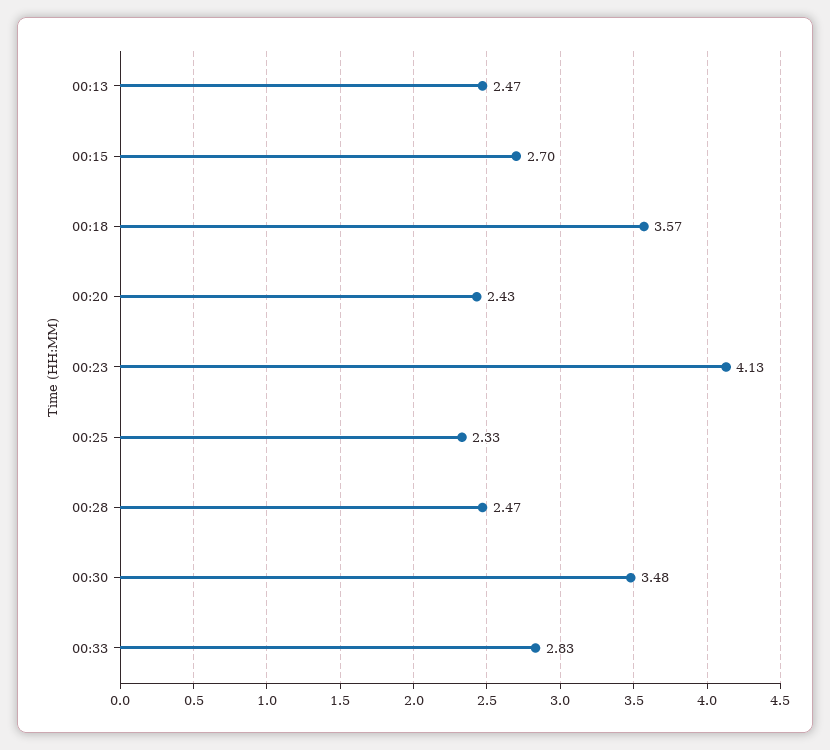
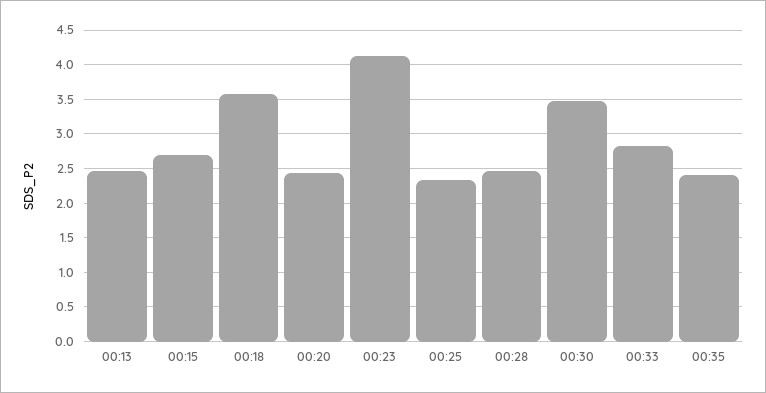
00:35: none -> 2.4

